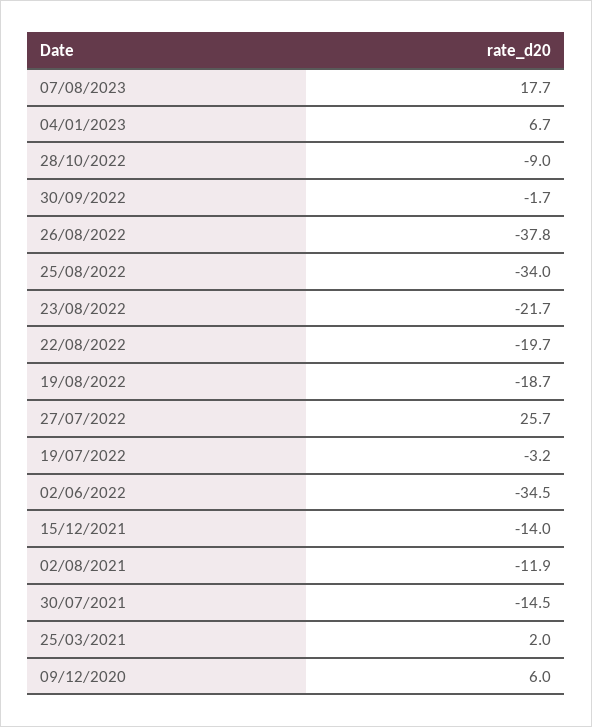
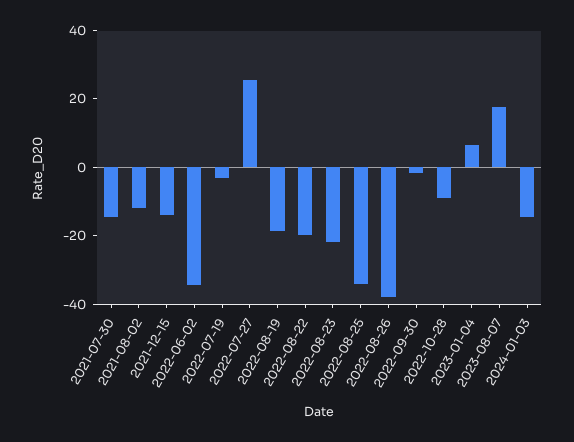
25/03/2021: 2 -> none
09/12/2020: 6 -> none
2024-01-03: none -> -15

